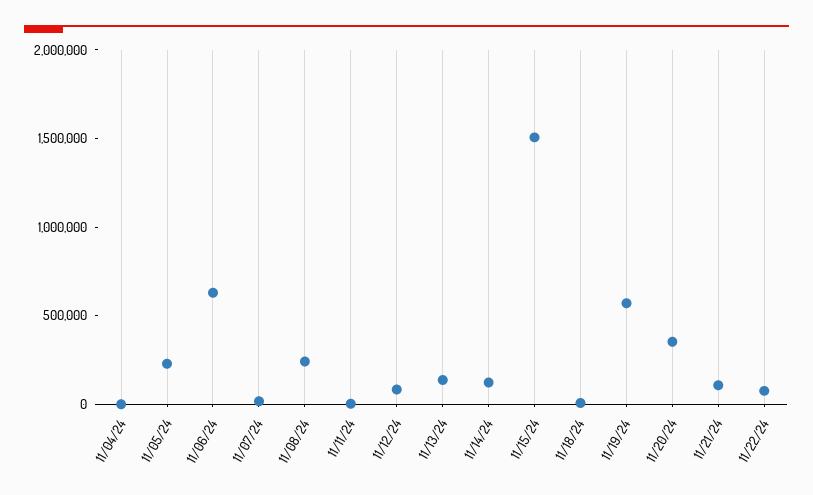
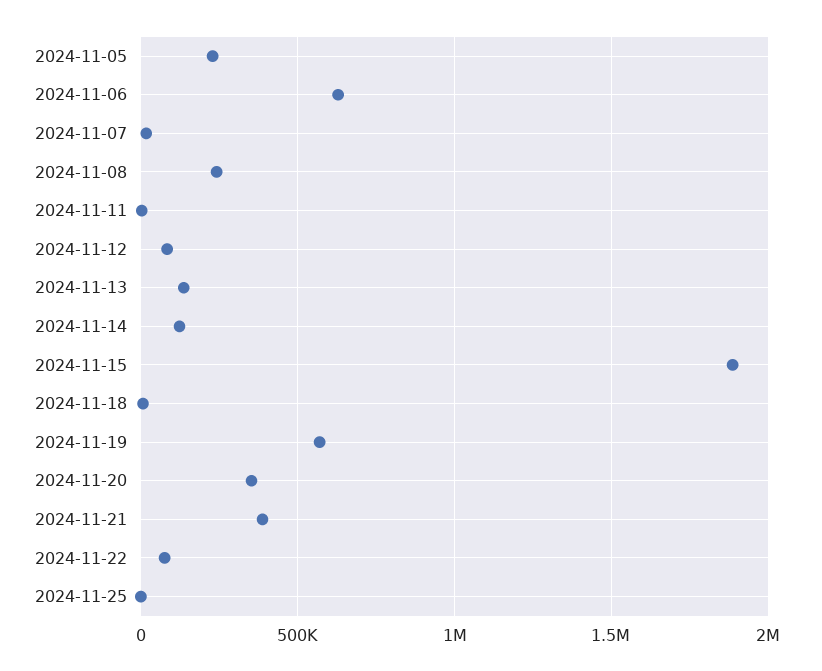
11/04/24: 0 -> none
11/15/24: 1500000 -> 1900000
11/21/24: 100000 -> 400000
2024-11-25: none -> 0

